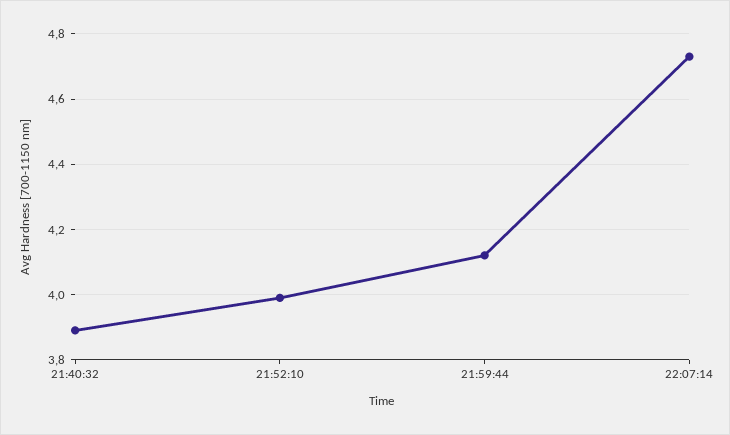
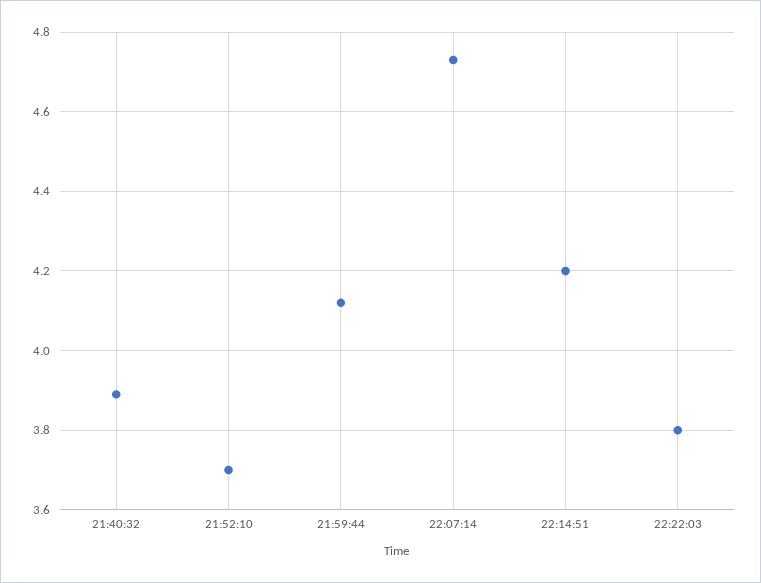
21:52:10: 4 -> 3.7
22:14:51: none -> 4.2
22:22:03: none -> 3.8

